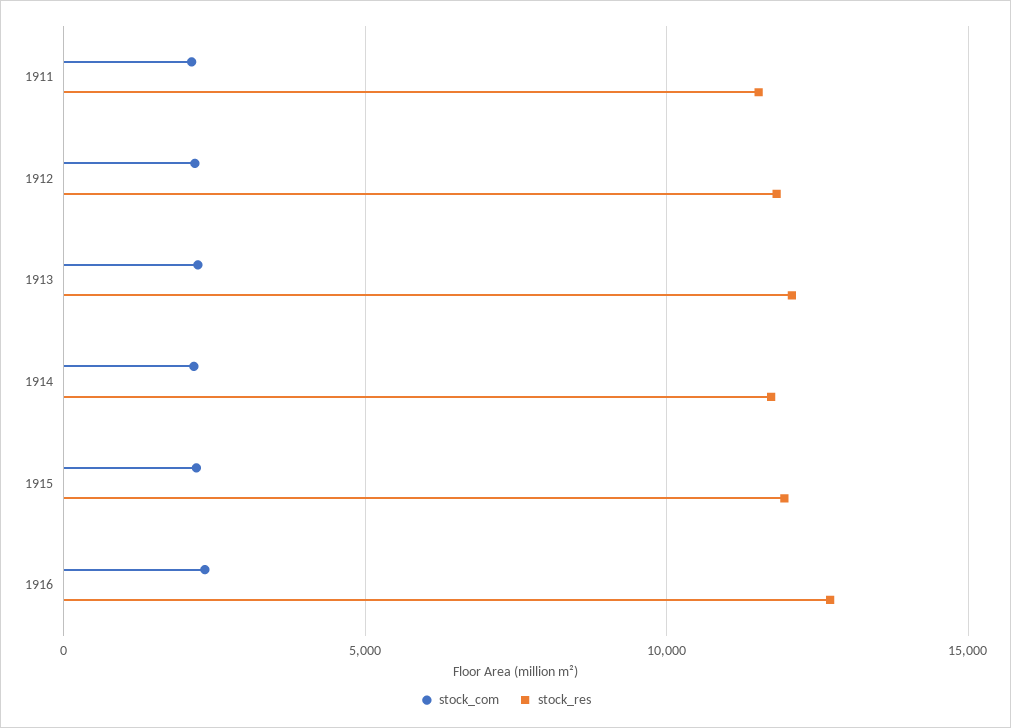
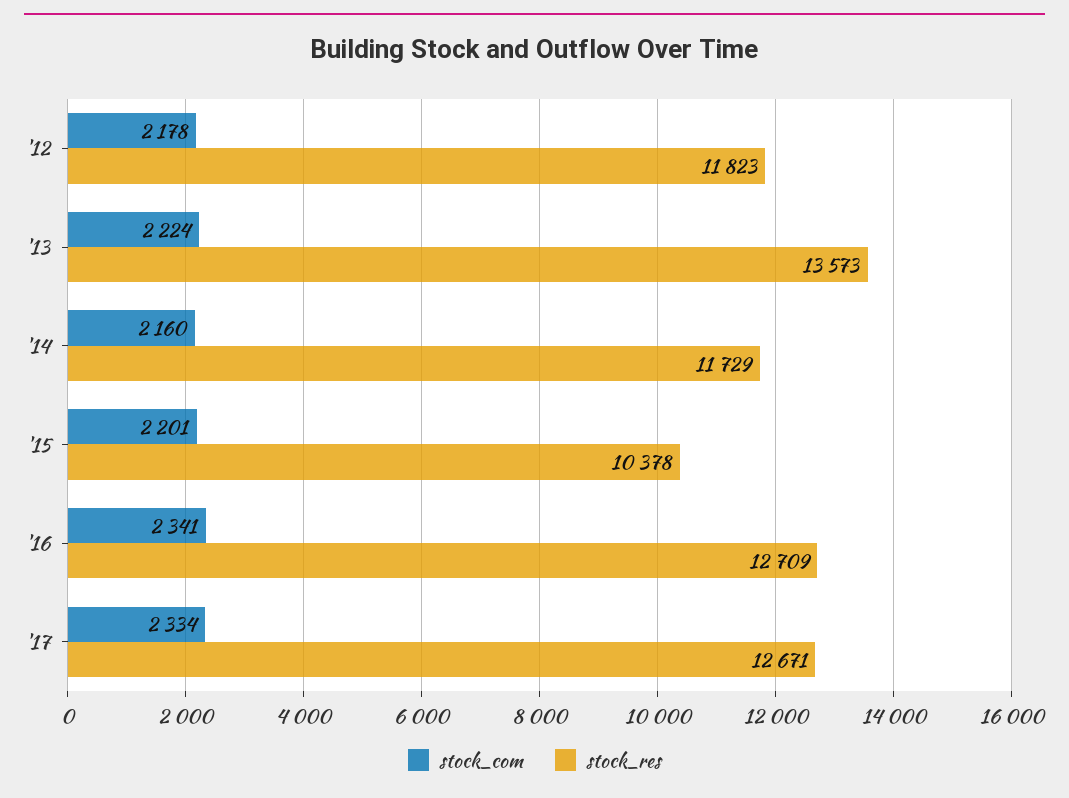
stock_com, 1911: 2000 -> none
stock_res, 1911: 11500 -> none
stock_res, 1913: 12000 -> 13573
stock_res, 1915: 12000 -> 10378
stock_com, '17: none -> 2334
stock_res, '17: none -> 12671

